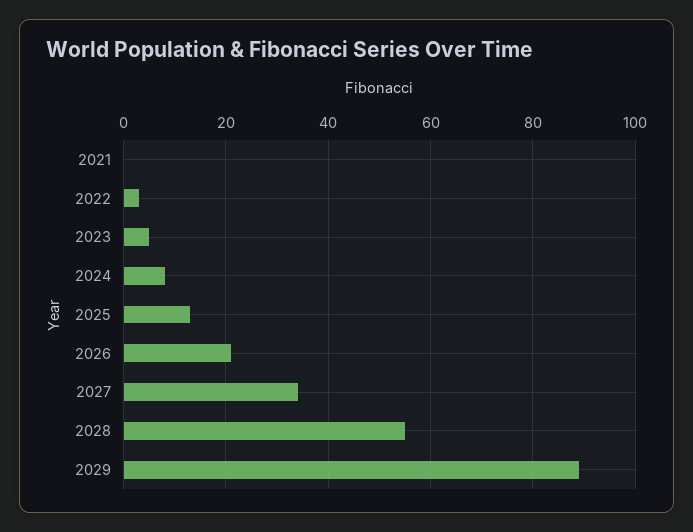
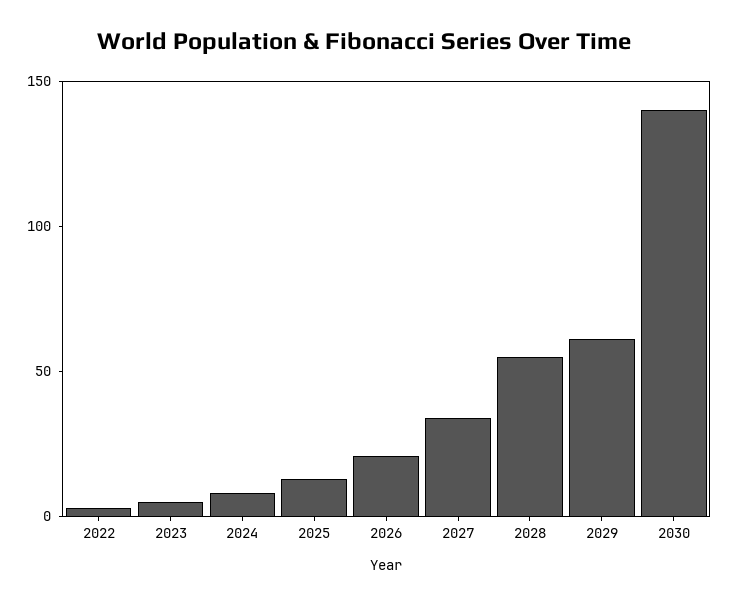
2021: 0 -> none
2029: 90 -> 60
2030: none -> 140

